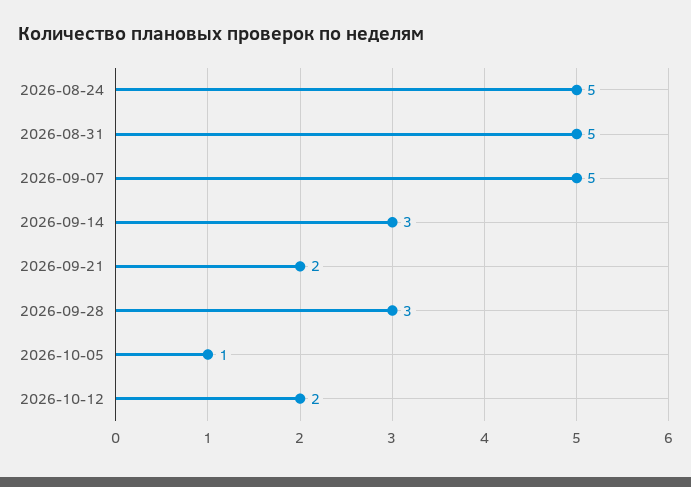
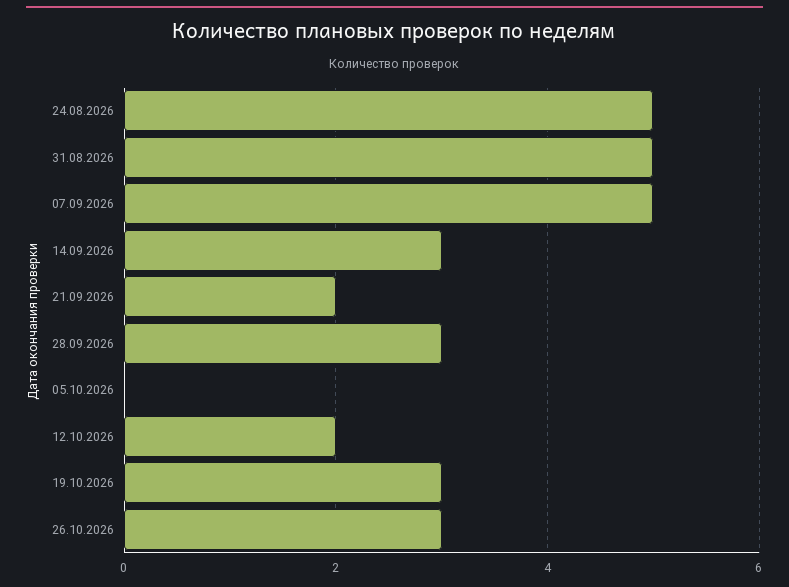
2026-10-05: 1 -> 0
19.10.2026: none -> 3
26.10.2026: none -> 3

